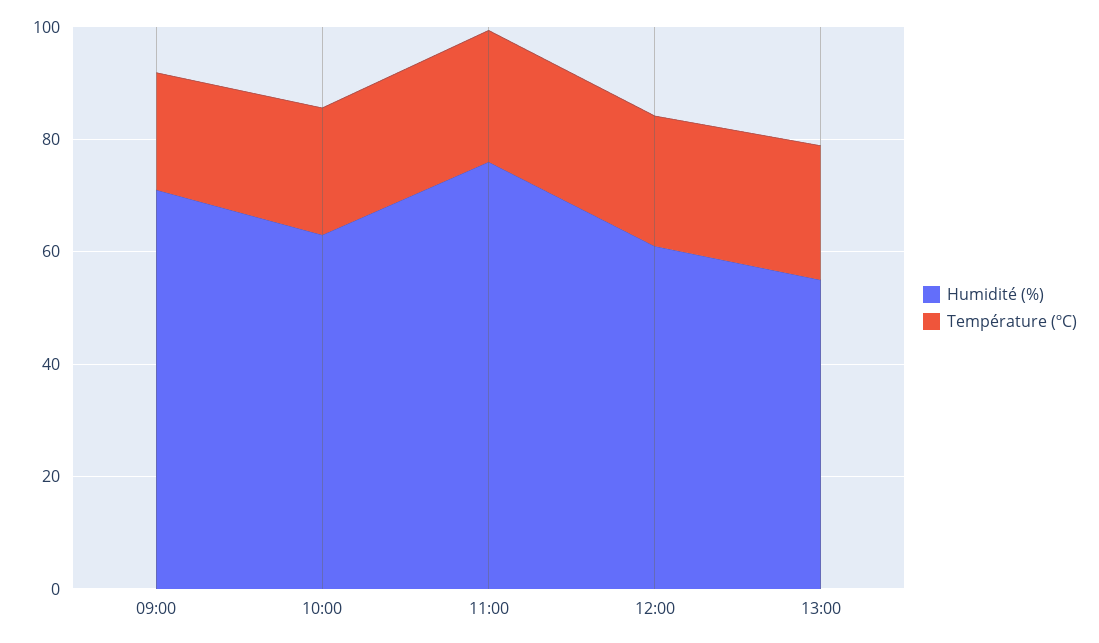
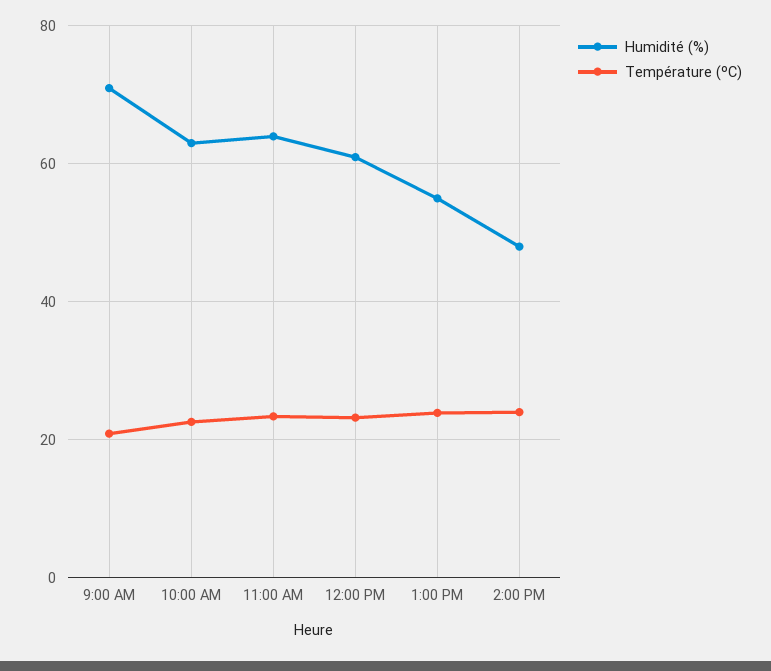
Humidité (%), 11:00: 75 -> 64
Humidité (%), 2:00 PM: none -> 48
Température (ºC), 2:00 PM: none -> 24

